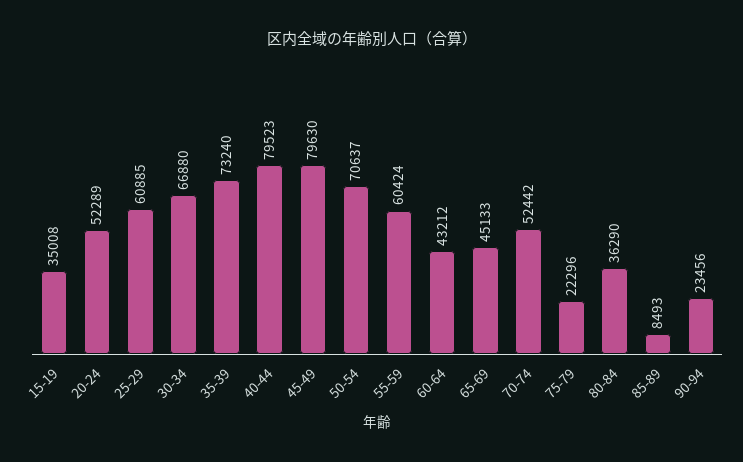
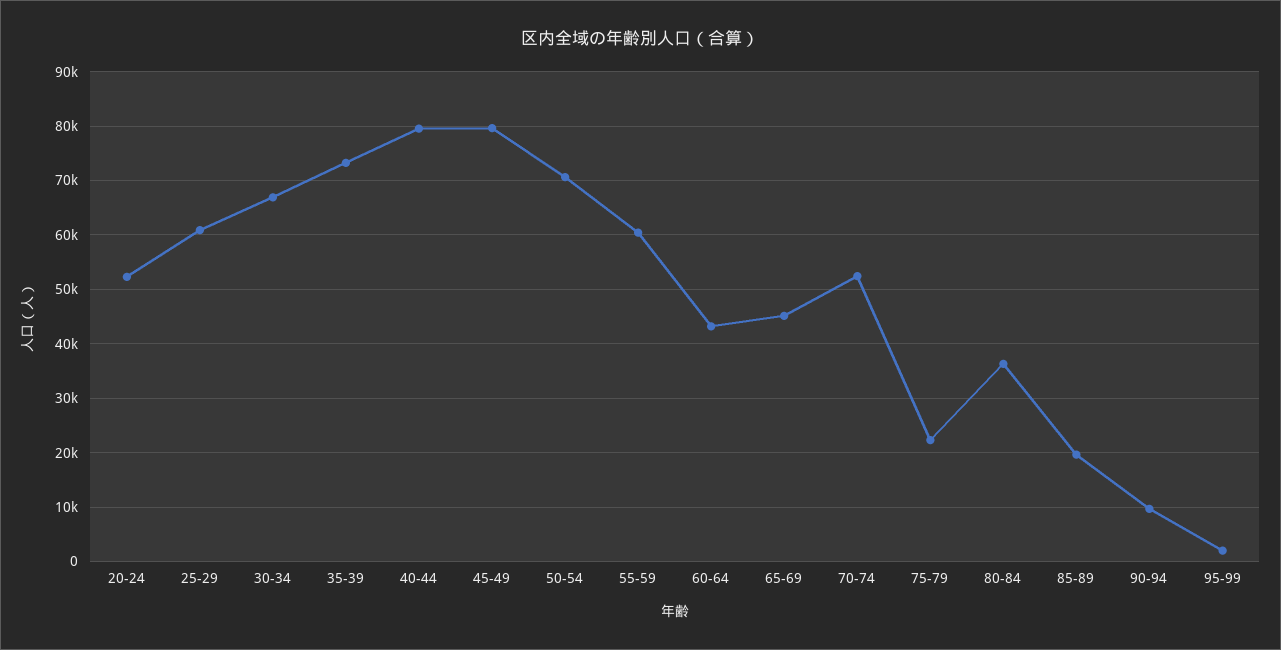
15-19: 35008 -> none
85-89: 8493 -> 20000
90-94: 23456 -> 10000
95-99: none -> 2000

